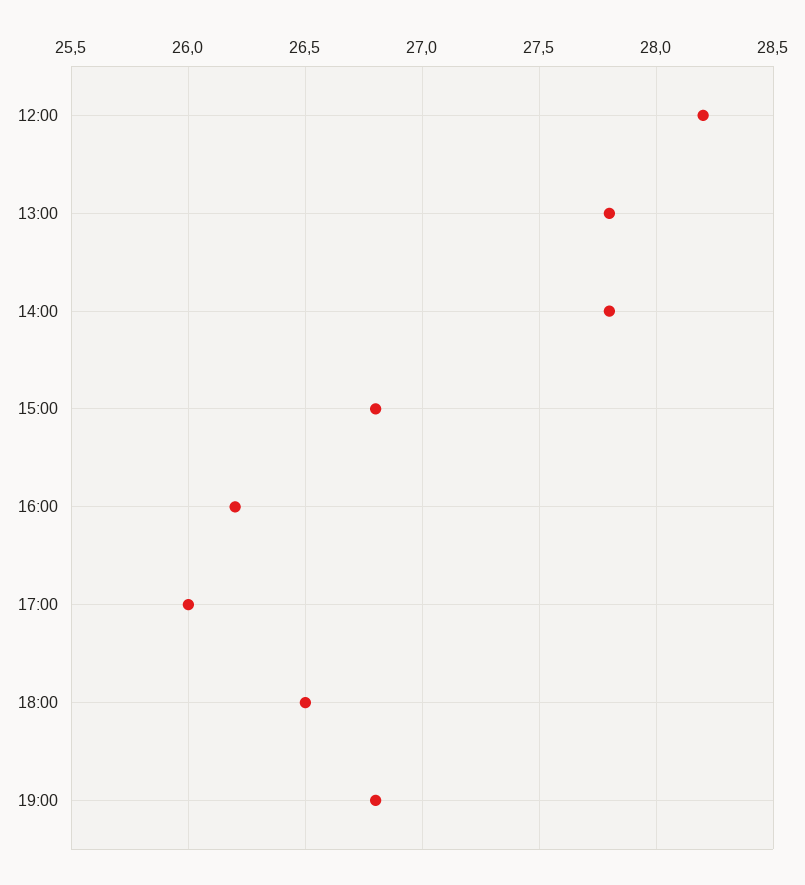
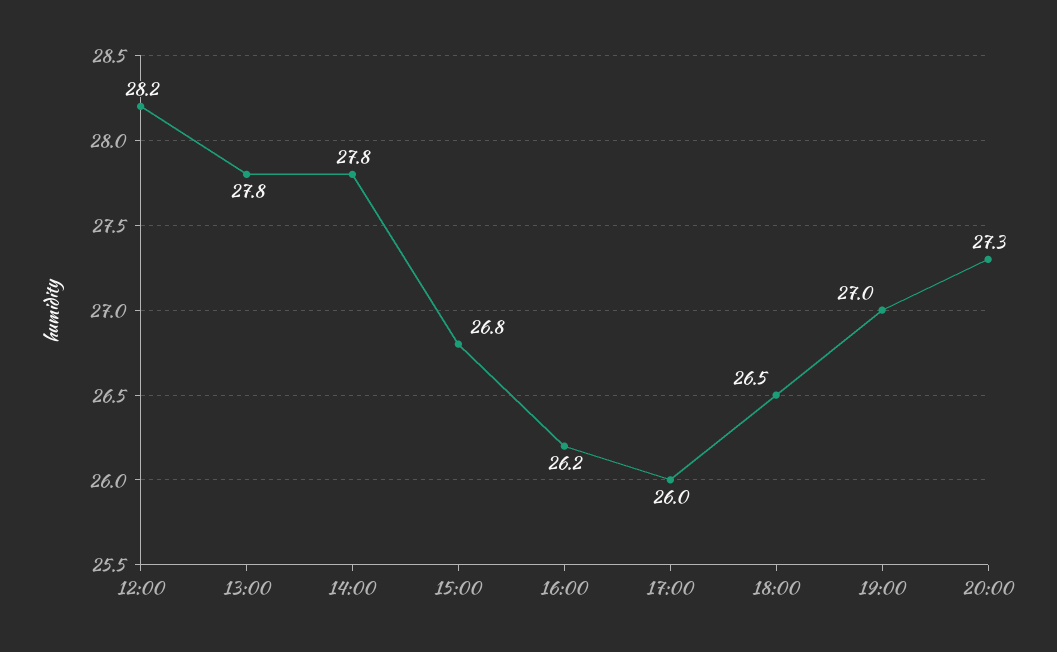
19:00: 26.8 -> 27
20:00: none -> 27.3

